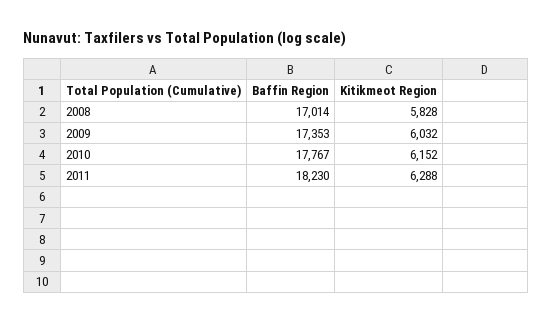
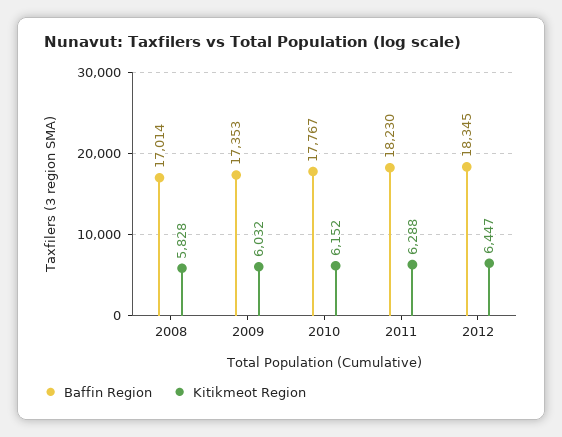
Baffin Region, 2012: none -> 18345
Kitikmeot Region, 2012: none -> 6447

